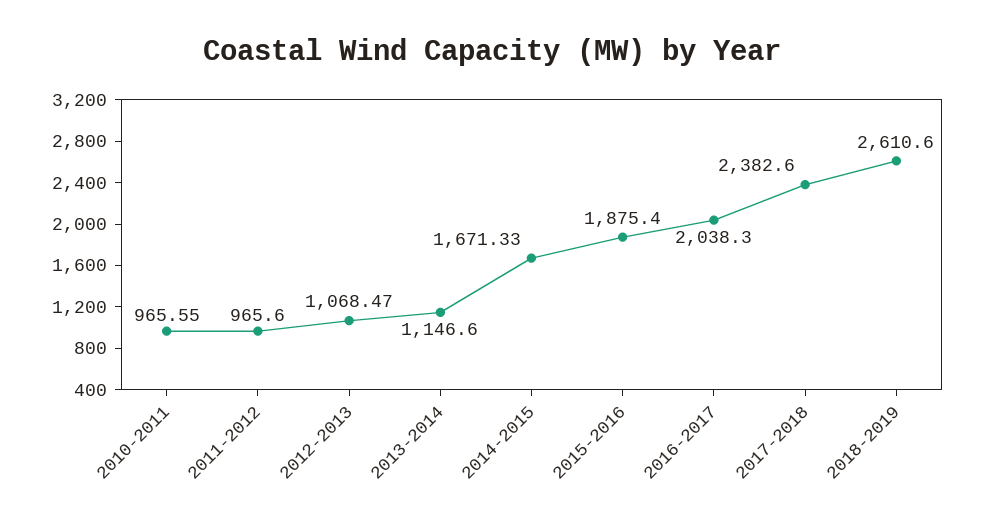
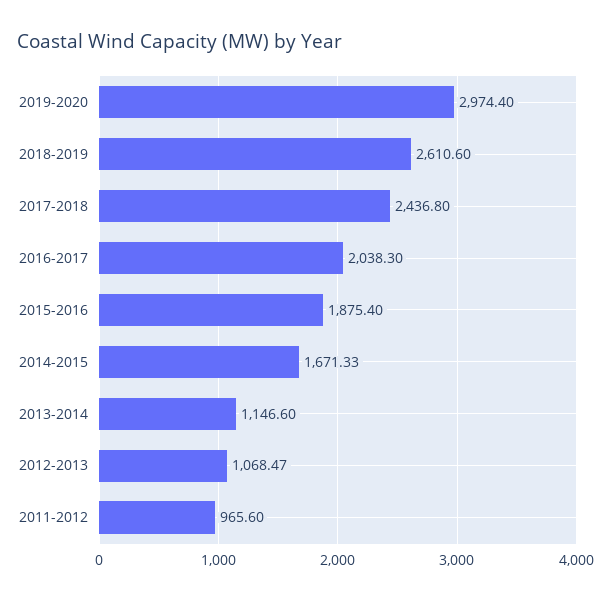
2010-2011: 965.55 -> none
2017-2018: 2382.6 -> 2436.8
2019-2020: none -> 2974.4

